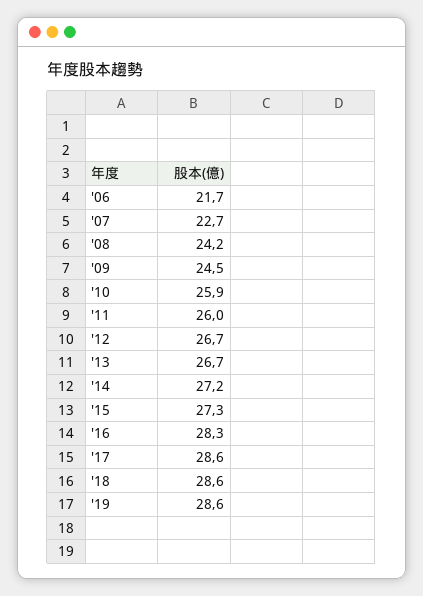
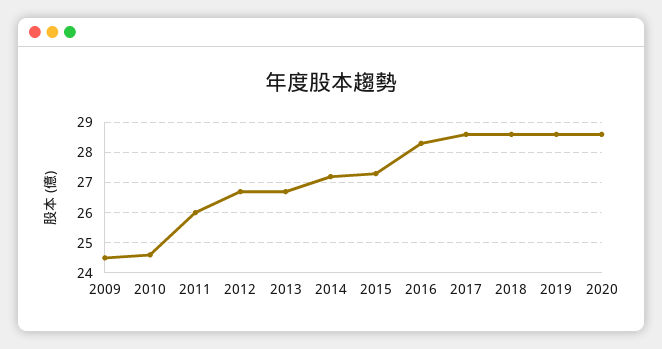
'06: 21.7 -> none
'07: 22.7 -> none
'08: 24.2 -> none
'10: 25.9 -> 24.5
2020: none -> 28.5

